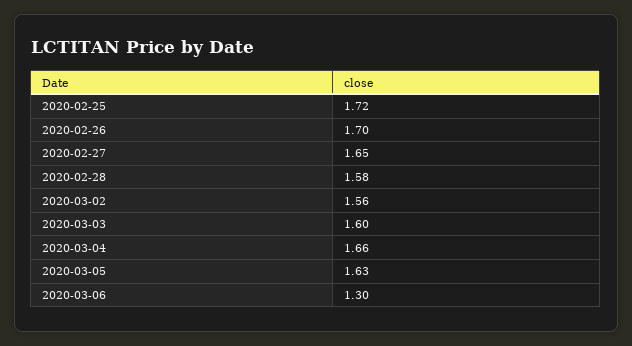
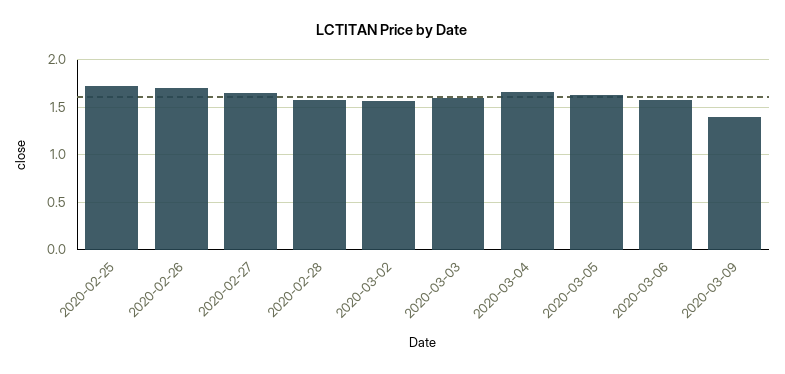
2020-03-06: 1.3 -> 1.6
2020-03-09: none -> 1.4

